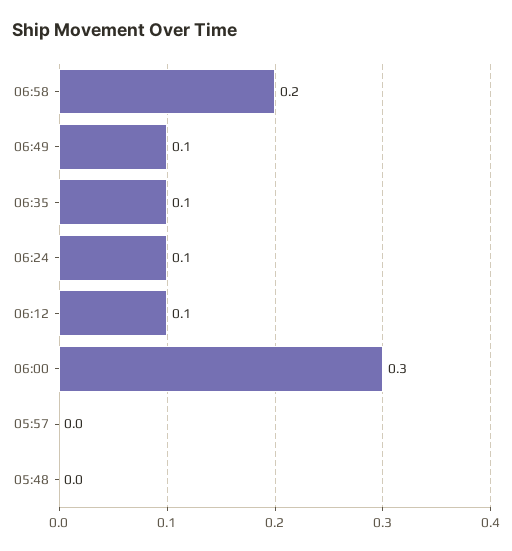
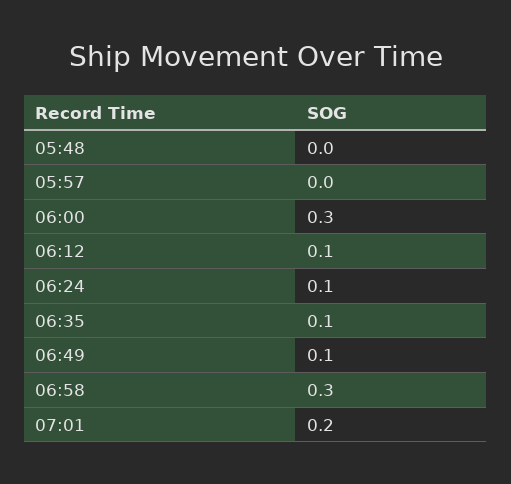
06:58: 0.2 -> 0.3
07:01: none -> 0.2

